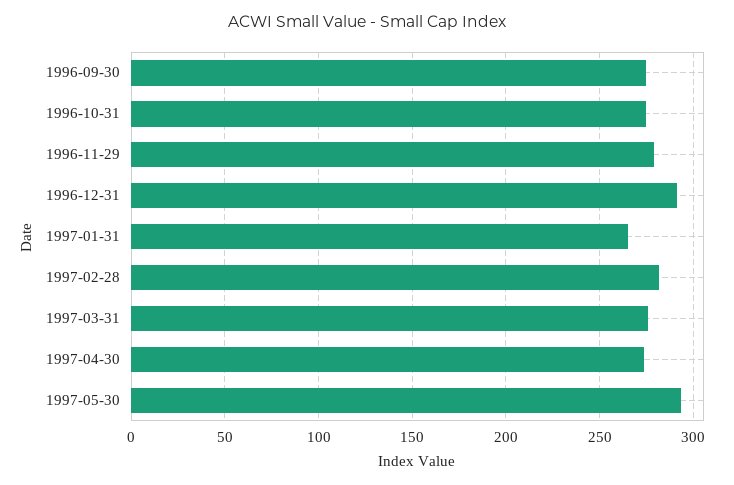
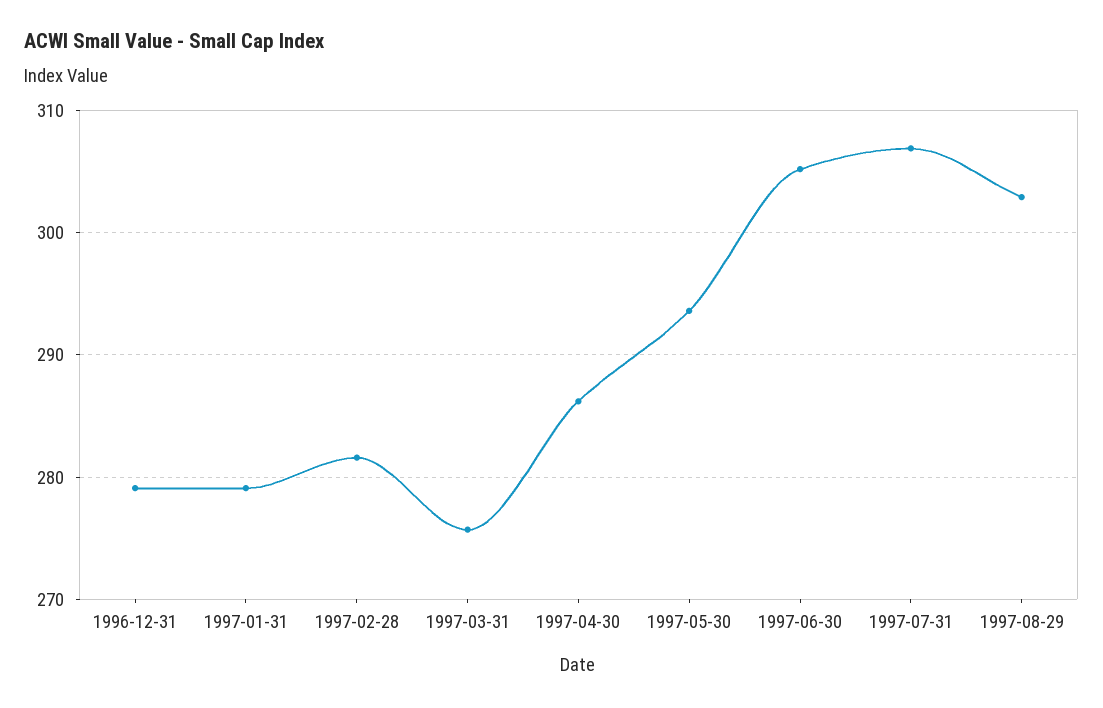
1996-09-30: 275 -> none
1996-10-31: 275 -> none
1996-11-29: 280 -> none
1996-12-31: 290 -> 279
1997-01-31: 265 -> 279
1997-04-30: 275 -> 286
1997-06-30: none -> 305
1997-07-31: none -> 307
1997-08-29: none -> 303

